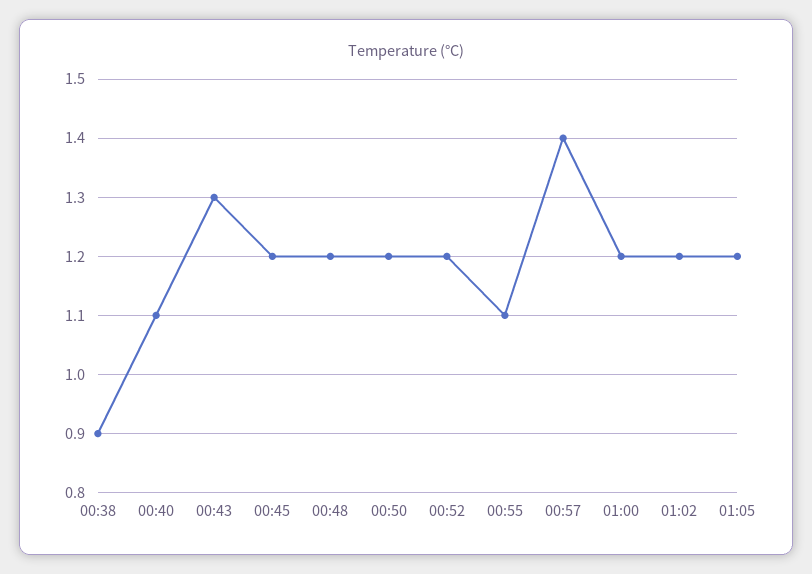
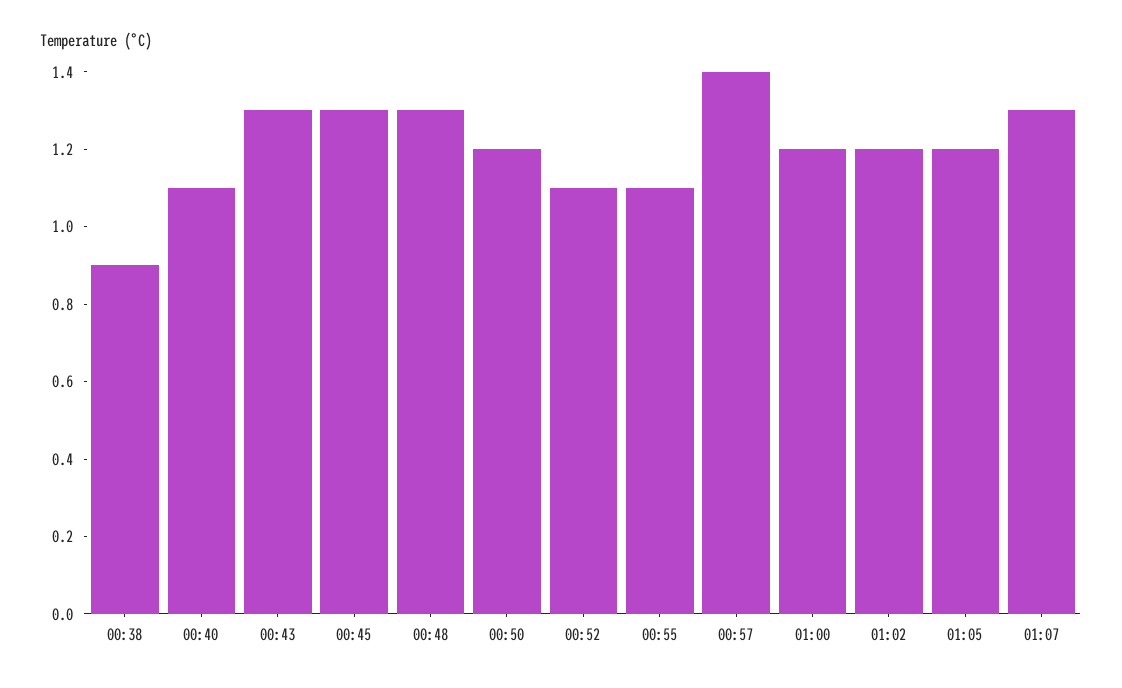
00:45: 1.2 -> 1.3
00:48: 1.2 -> 1.3
00:52: 1.2 -> 1.1
01:07: none -> 1.3

